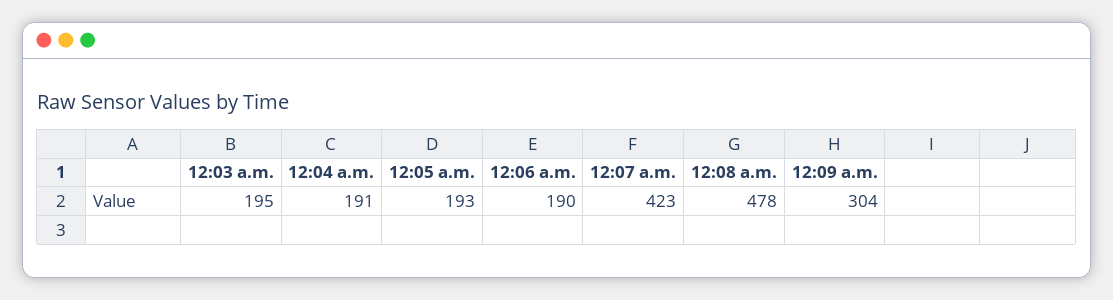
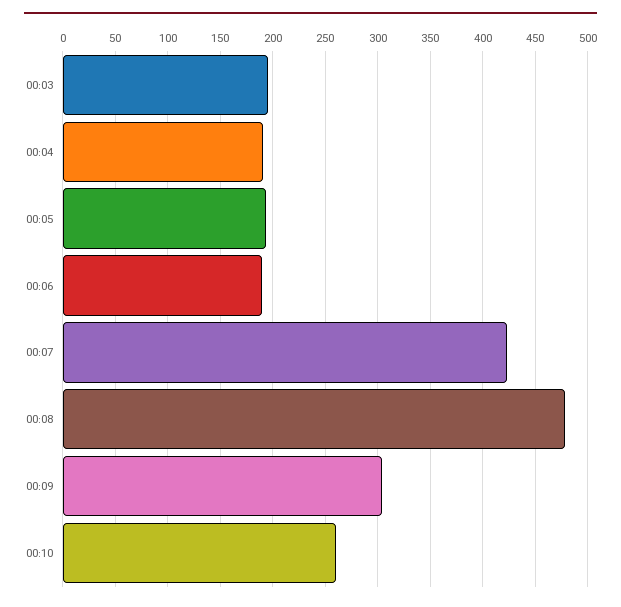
00:10: none -> 260

